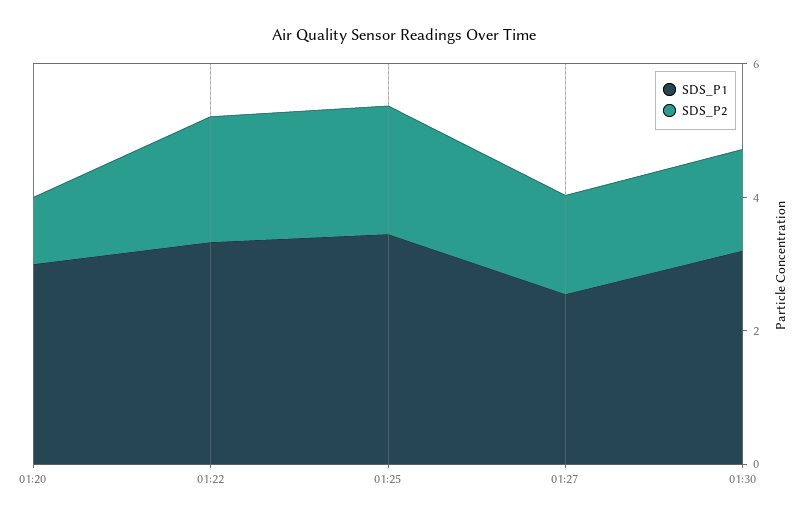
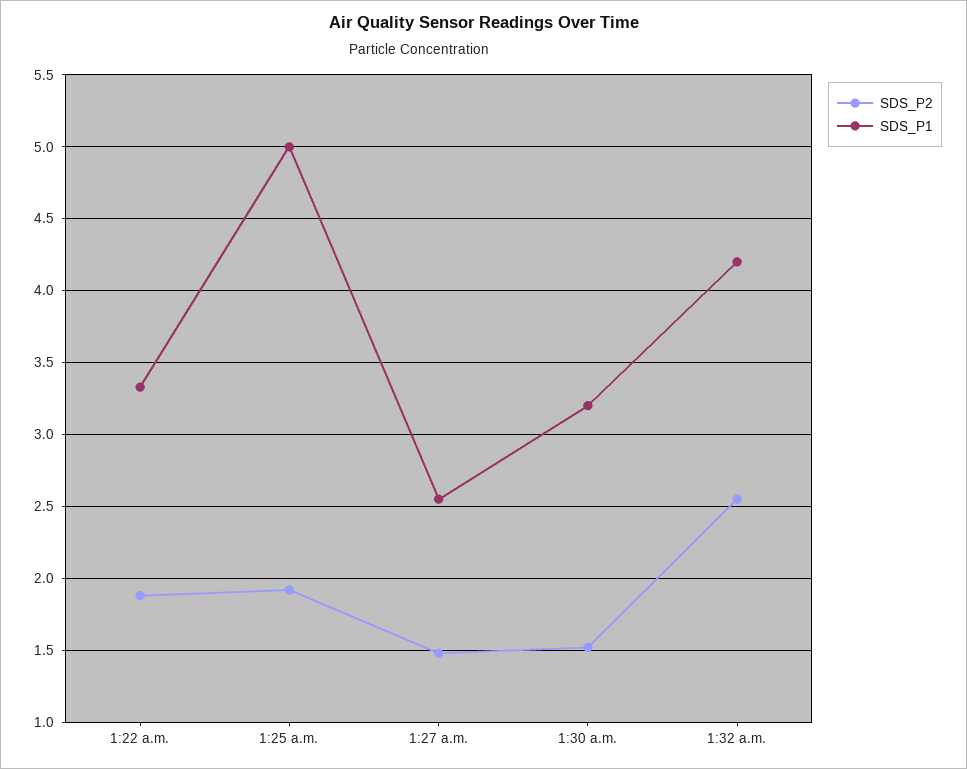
SDS_P1, 01:20: 3 -> none
SDS_P2, 01:20: 1 -> none
SDS_P1, 01:25: 3.5 -> 5
SDS_P2, 1:32 a.m.: none -> 2.55
SDS_P1, 1:32 a.m.: none -> 4.2

